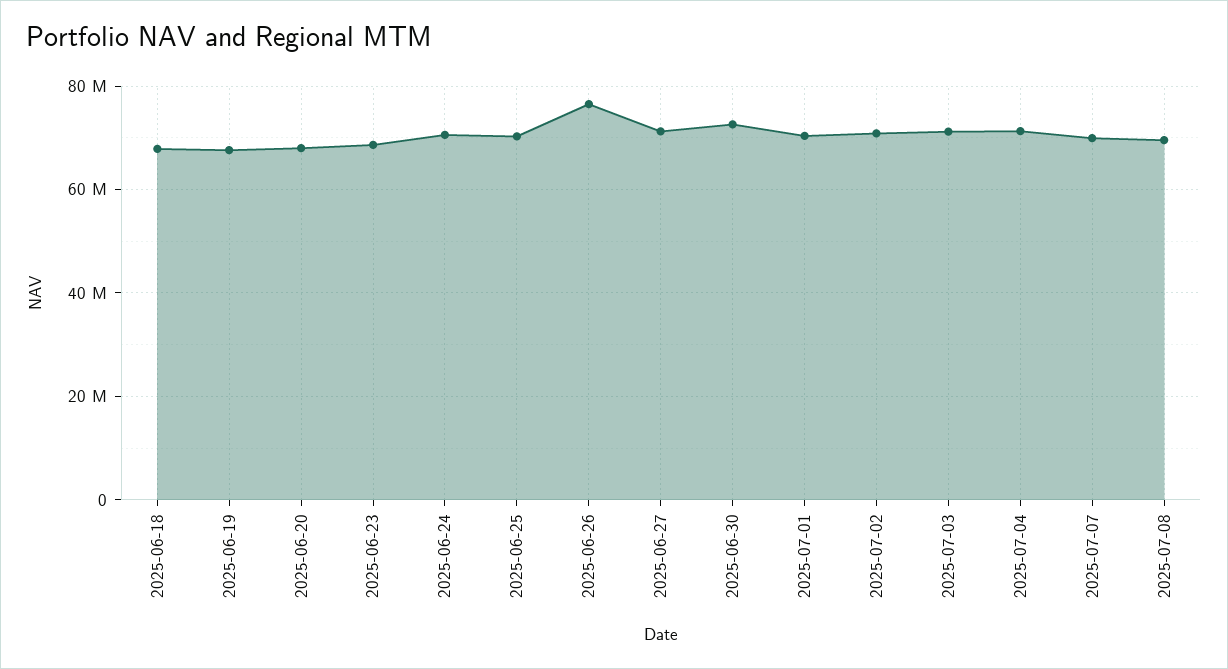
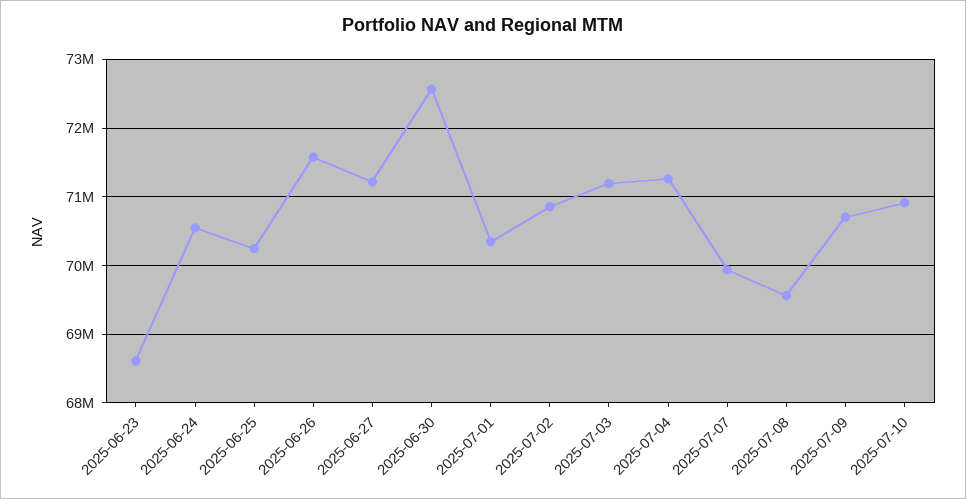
2025-06-18: 68000000 -> none
2025-06-19: 68000000 -> none
2025-06-20: 68000000 -> none
2025-06-26: 76000000 -> 71600000
2025-07-09: none -> 70700000
2025-07-10: none -> 70900000

